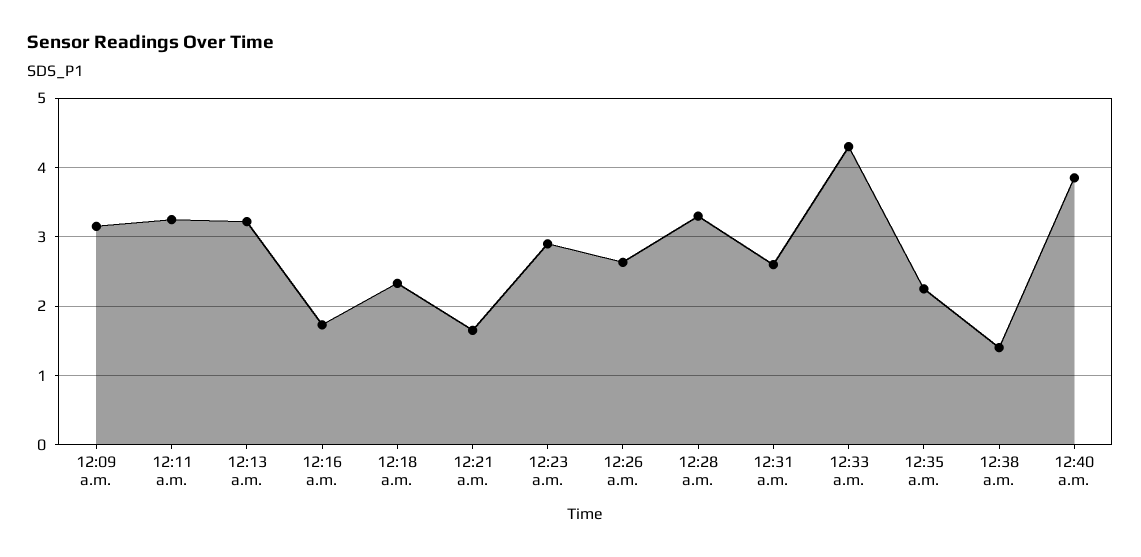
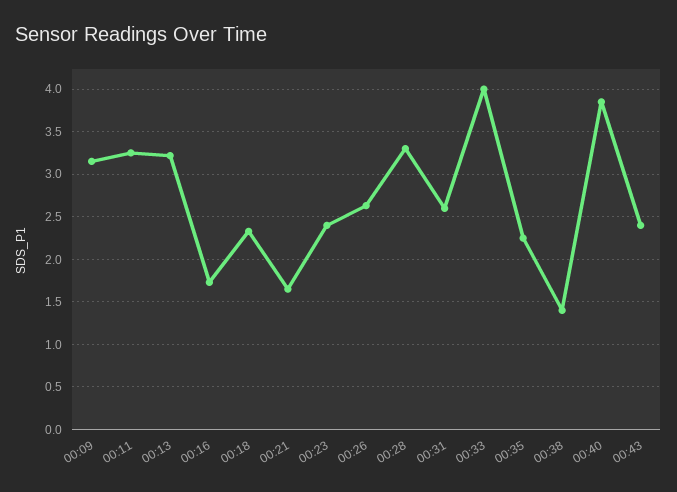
12:23 a.m.: 2.9 -> 2.4
12:33 a.m.: 4.3 -> 4
00:43: none -> 2.4

